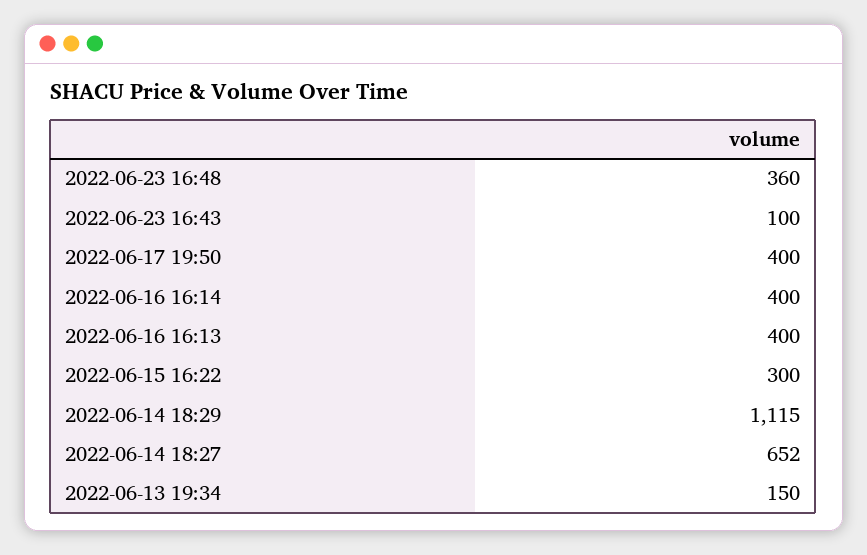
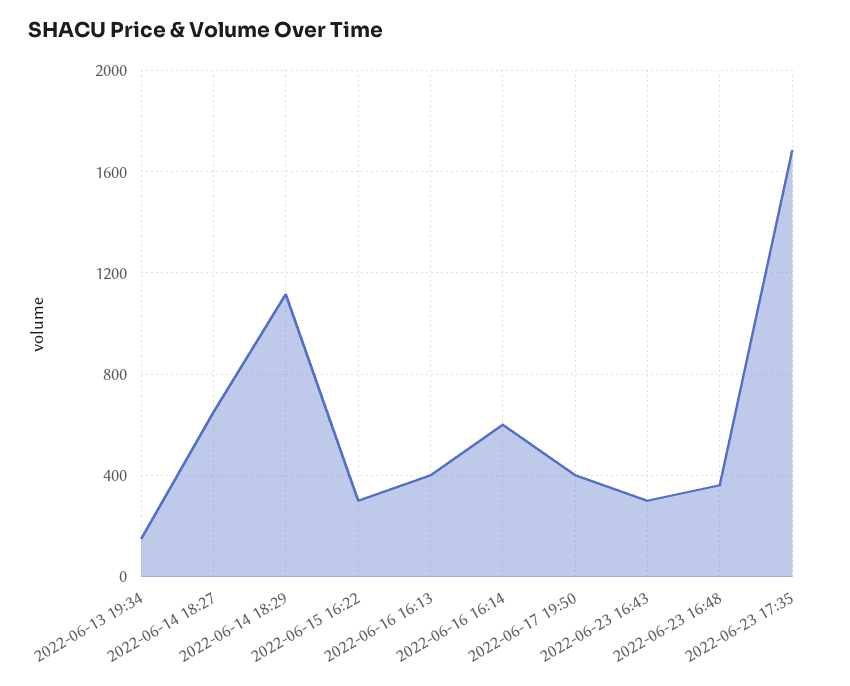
2022-06-23 16:43: 100 -> 300
2022-06-16 16:14: 400 -> 600
2022-06-23 17:35: none -> 1700

